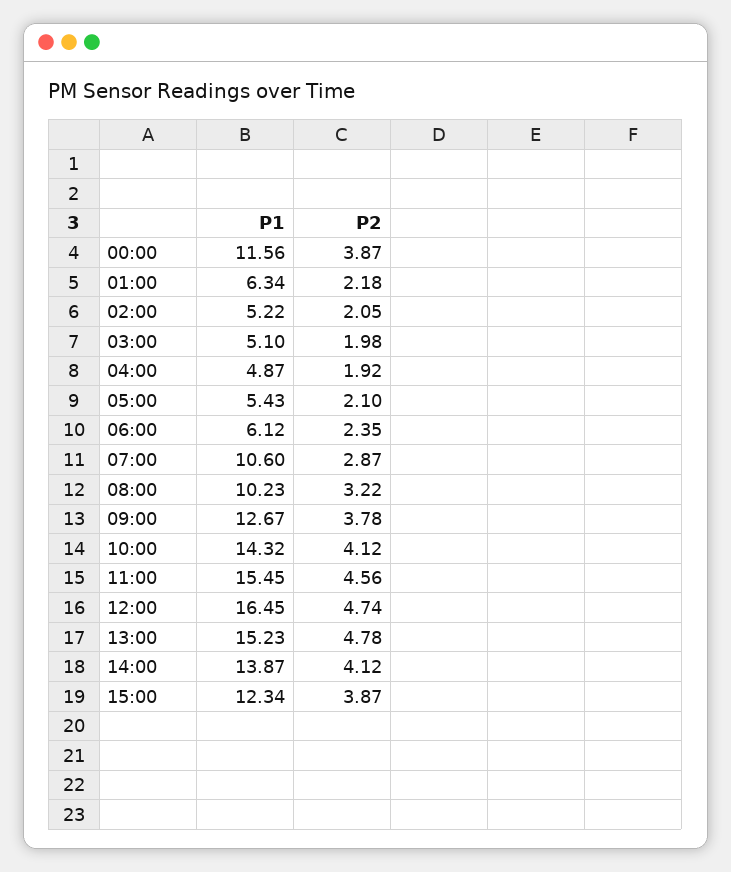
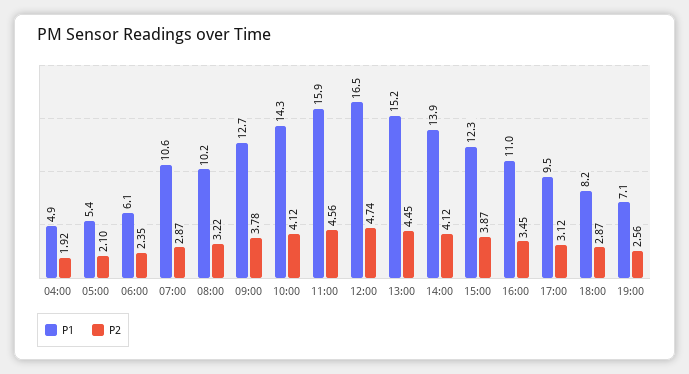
P1, 00:00: 11.56 -> none
P2, 00:00: 3.87 -> none
P1, 01:00: 6.34 -> none
P2, 01:00: 2.18 -> none
P1, 02:00: 5.22 -> none
P2, 02:00: 2.05 -> none
P1, 03:00: 5.1 -> none
P2, 03:00: 1.98 -> none
P1, 11:00: 15.45 -> 15.9
P2, 13:00: 4.78 -> 4.45
P1, 16:00: none -> 11
P2, 16:00: none -> 3.45
P1, 17:00: none -> 9.5
P2, 17:00: none -> 3.12
P1, 18:00: none -> 8.2
P2, 18:00: none -> 2.87
P1, 19:00: none -> 7.1
P2, 19:00: none -> 2.56

